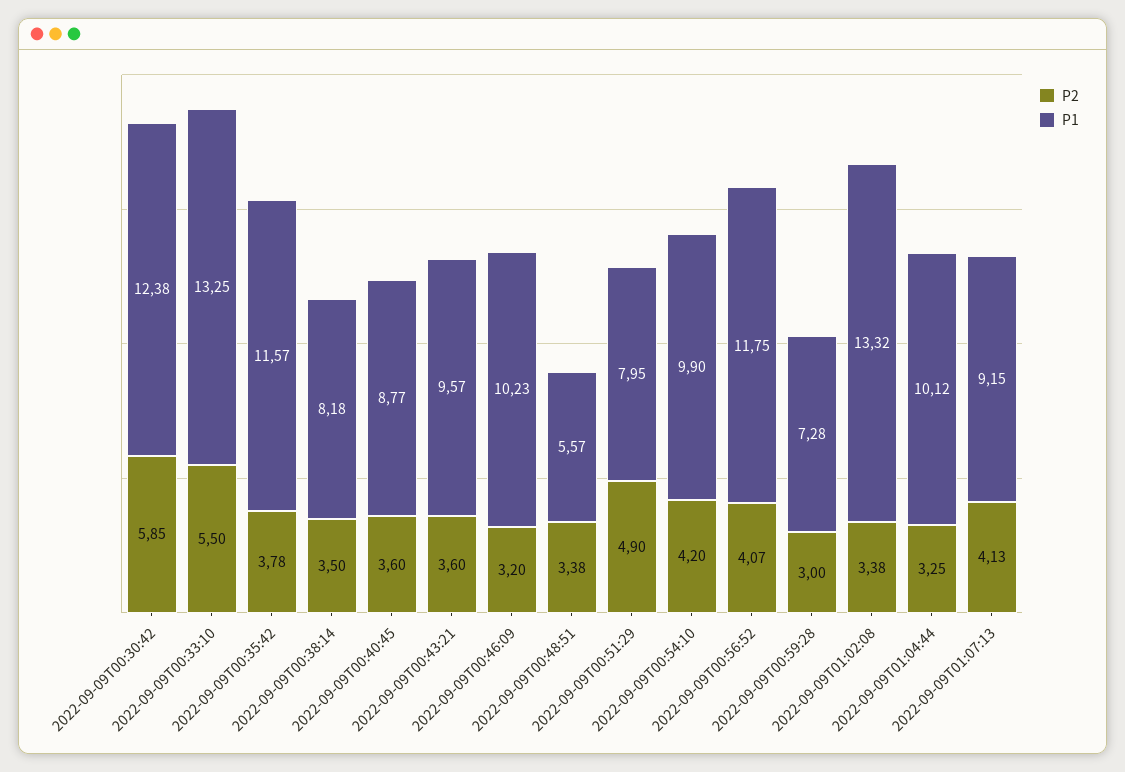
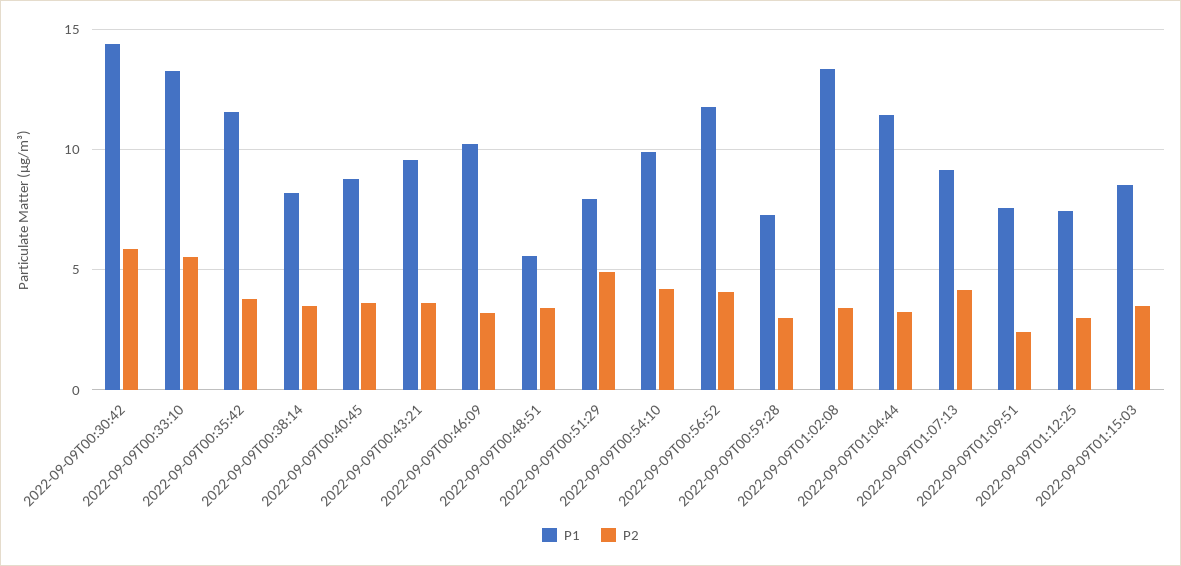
P1, 2022-09-09T00:30:42: 12.38 -> 14.5
P1, 2022-09-09T01:04:44: 10.12 -> 11.5
P1, 2022-09-09T01:09:51: none -> 7.5
P2, 2022-09-09T01:09:51: none -> 2.5
P1, 2022-09-09T01:12:25: none -> 7.5
P2, 2022-09-09T01:12:25: none -> 3
P1, 2022-09-09T01:15:03: none -> 8.5
P2, 2022-09-09T01:15:03: none -> 3.5

